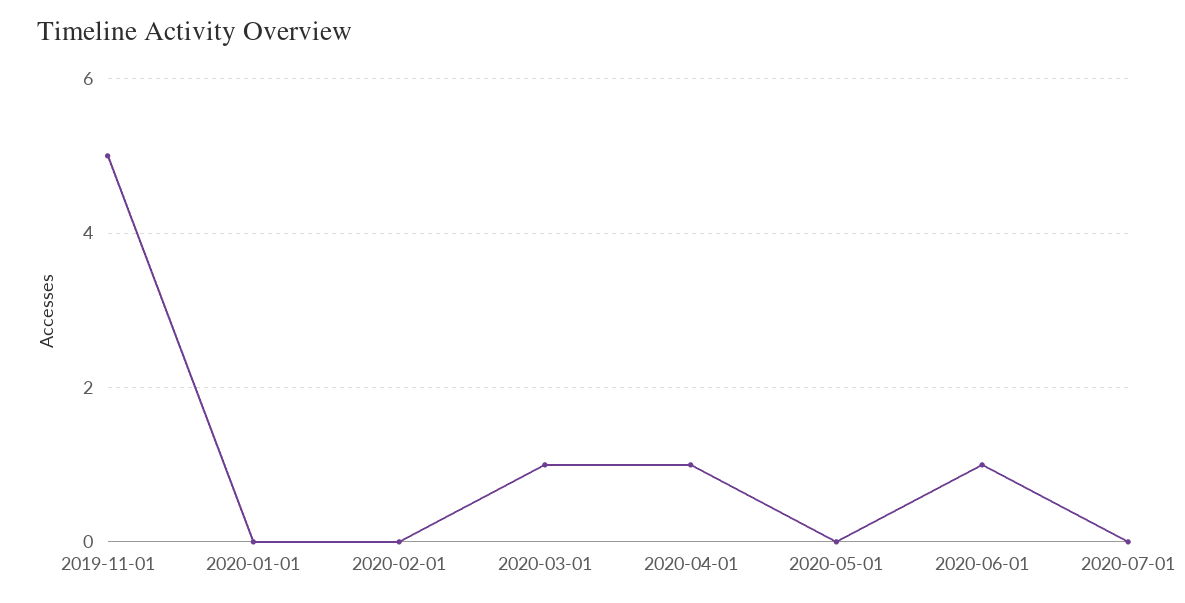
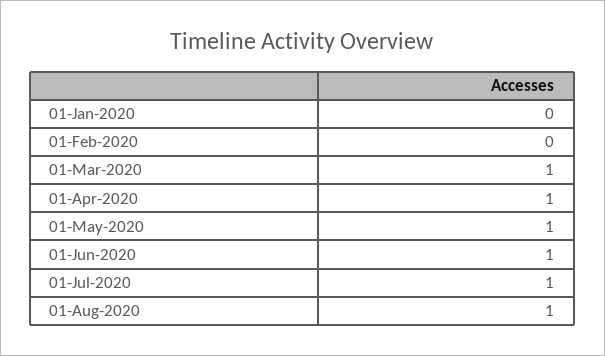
2019-11-01: 5 -> none
2020-05-01: 0 -> 1
2020-07-01: 0 -> 1
01-Aug-2020: none -> 1

